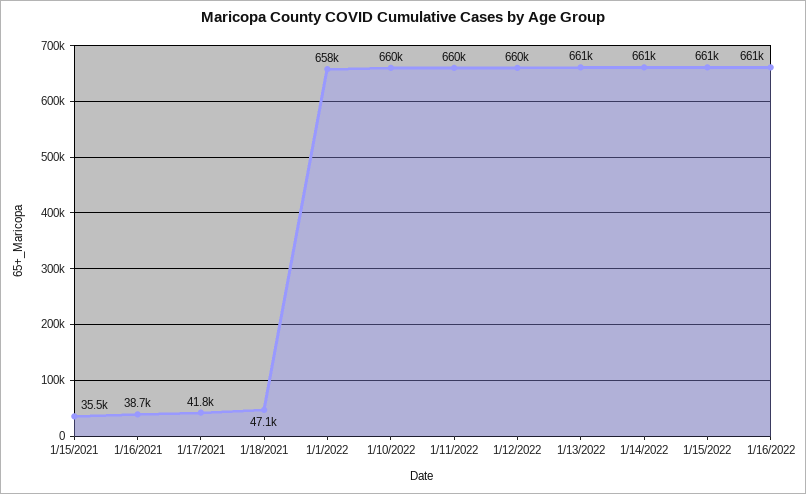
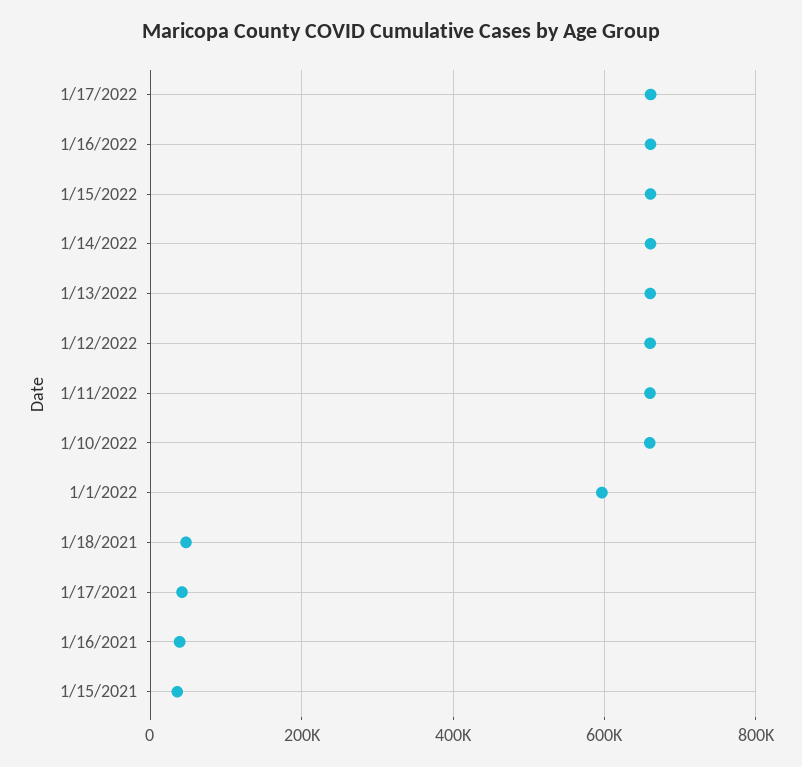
1/1/2022: 658000 -> 600000
1/17/2022: none -> 660000

